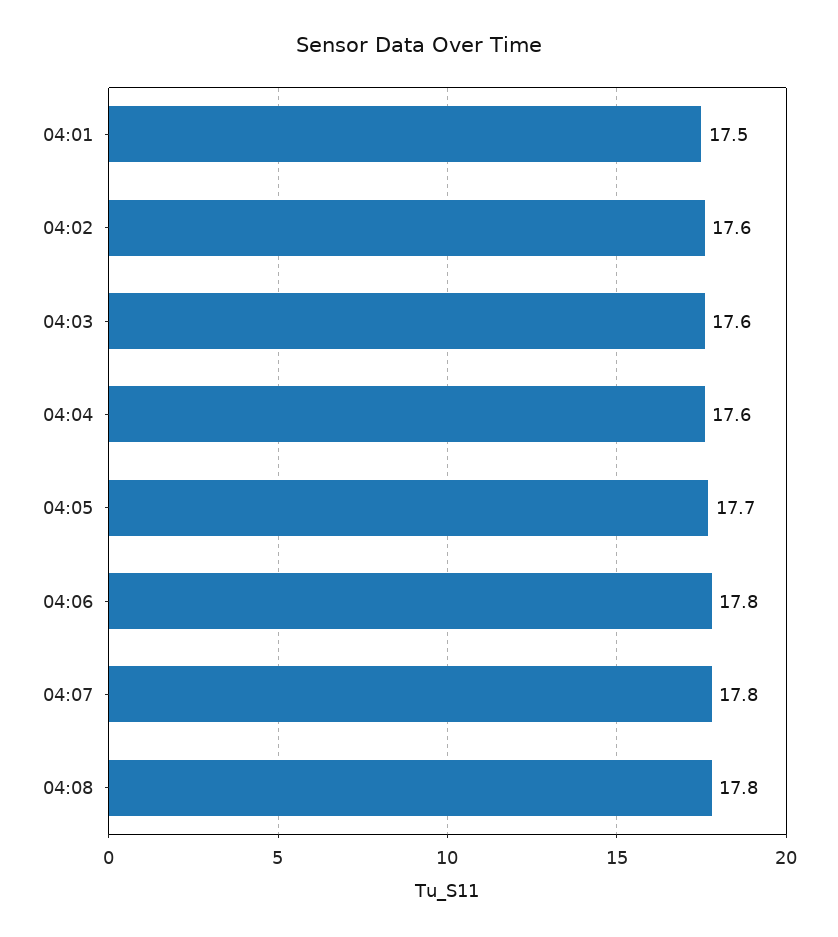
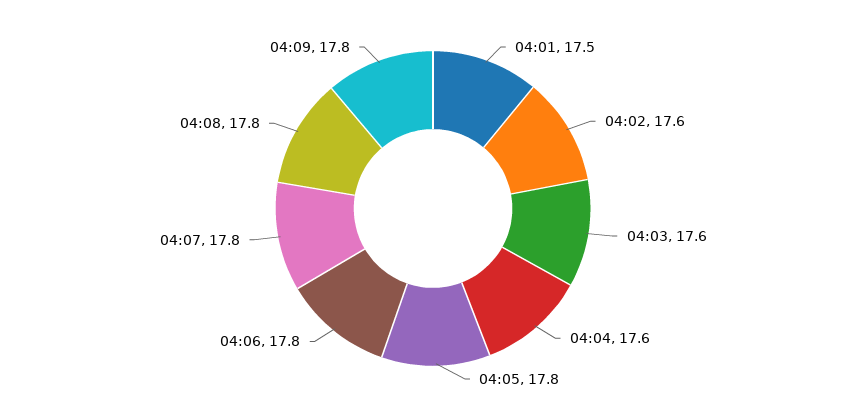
04:05: 17.7 -> 17.8
04:09: none -> 17.8

